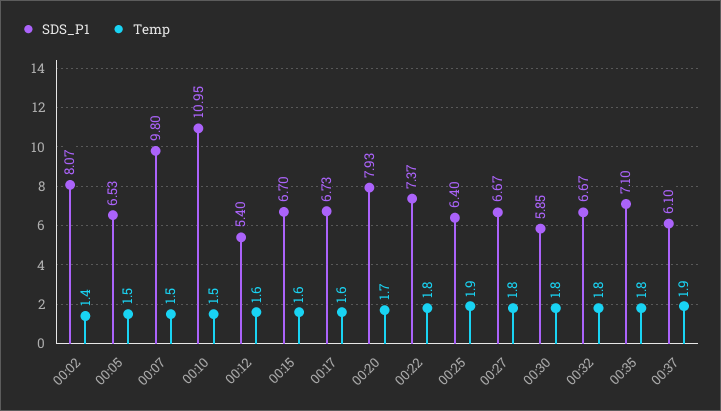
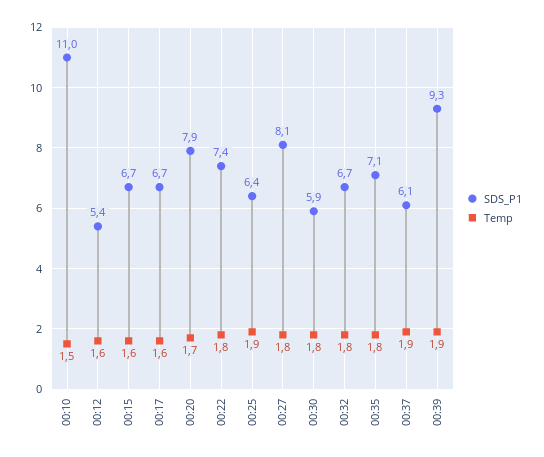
SDS_P1, 00:02: 8.07 -> none
Temp, 00:02: 1.4 -> none
SDS_P1, 00:05: 6.53 -> none
Temp, 00:05: 1.5 -> none
SDS_P1, 00:07: 9.8 -> none
Temp, 00:07: 1.5 -> none
SDS_P1, 00:27: 6.67 -> 8.1
SDS_P1, 00:39: none -> 9.3
Temp, 00:39: none -> 1.9

